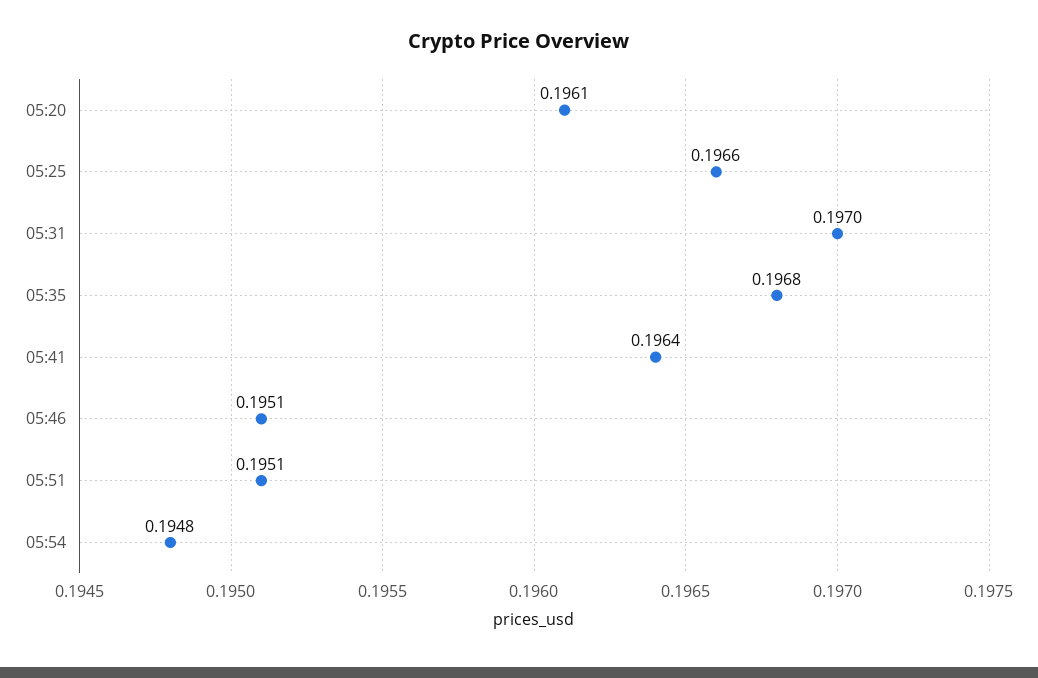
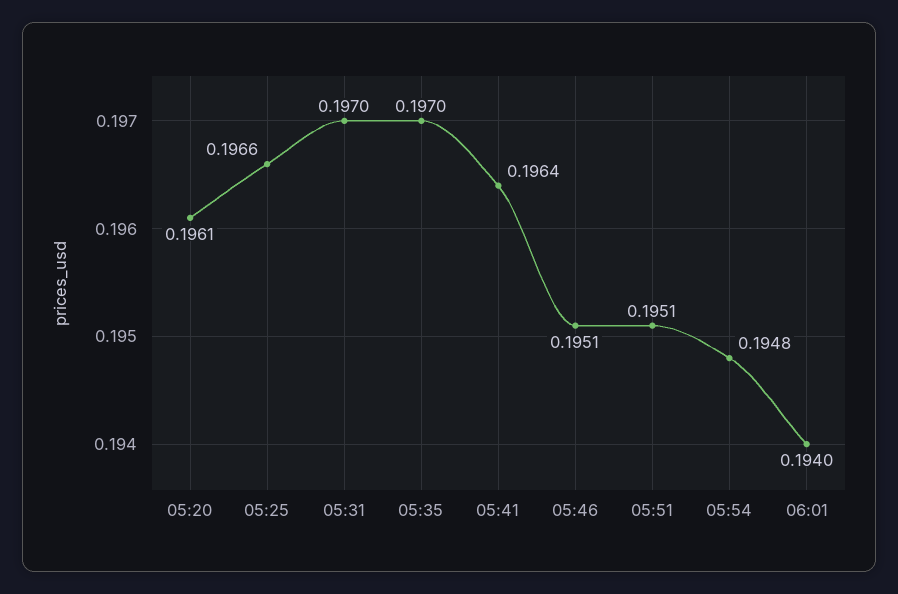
05:35: 0.1968 -> 0.197
06:01: none -> 0.194

